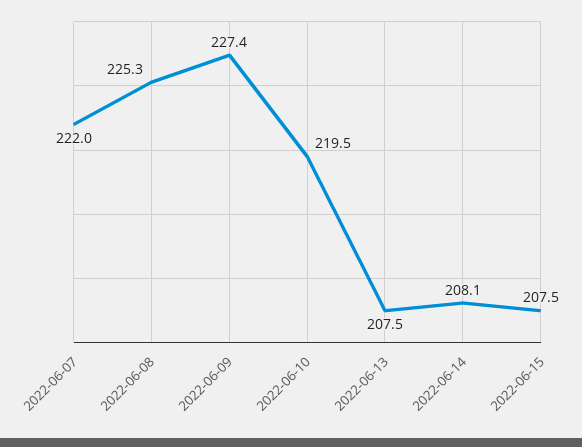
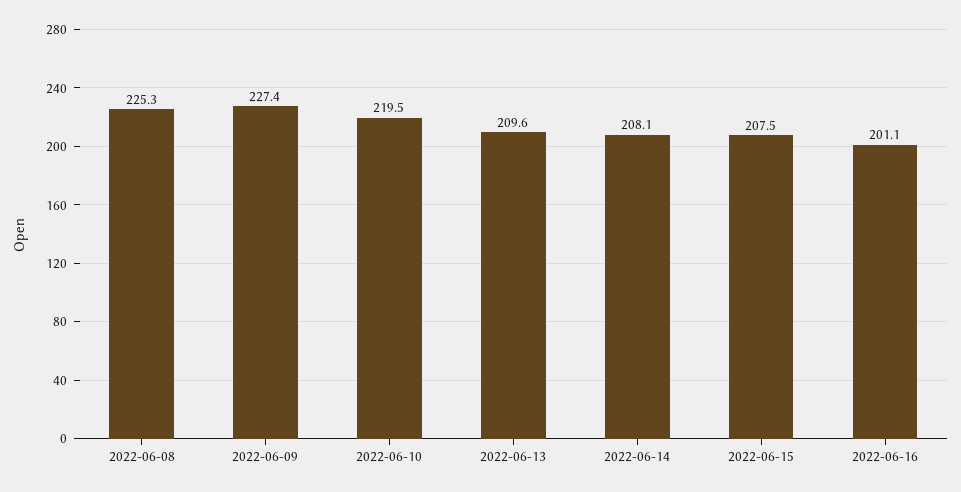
2022-06-07: 222 -> none
2022-06-13: 207.5 -> 209.6
2022-06-16: none -> 201.1

